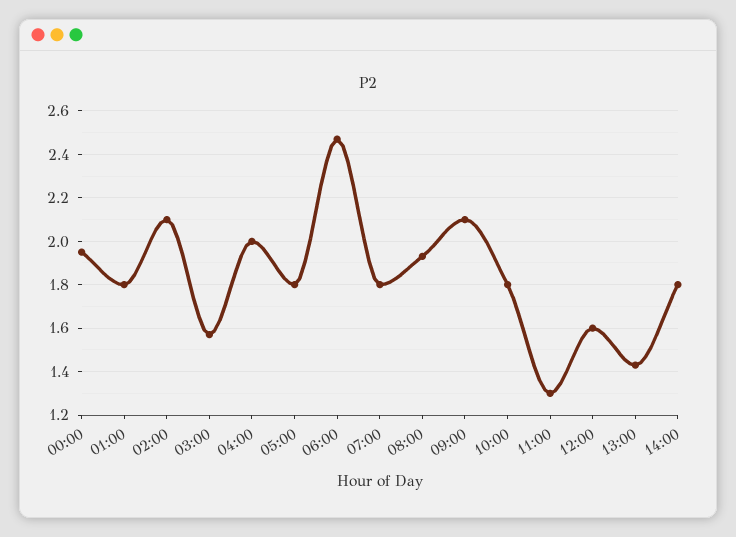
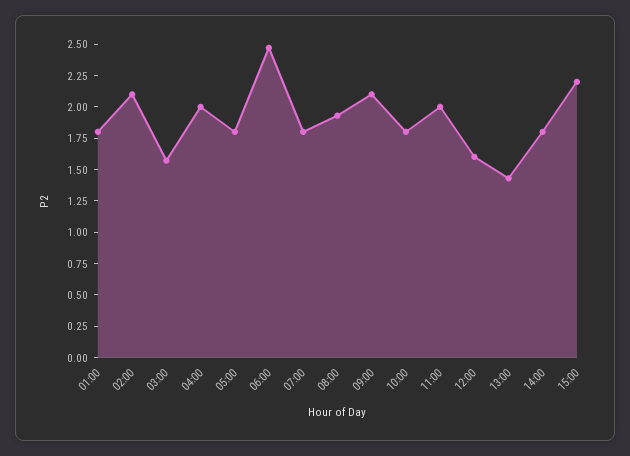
00:00: 1.95 -> none
11:00: 1.3 -> 2
15:00: none -> 2.25

